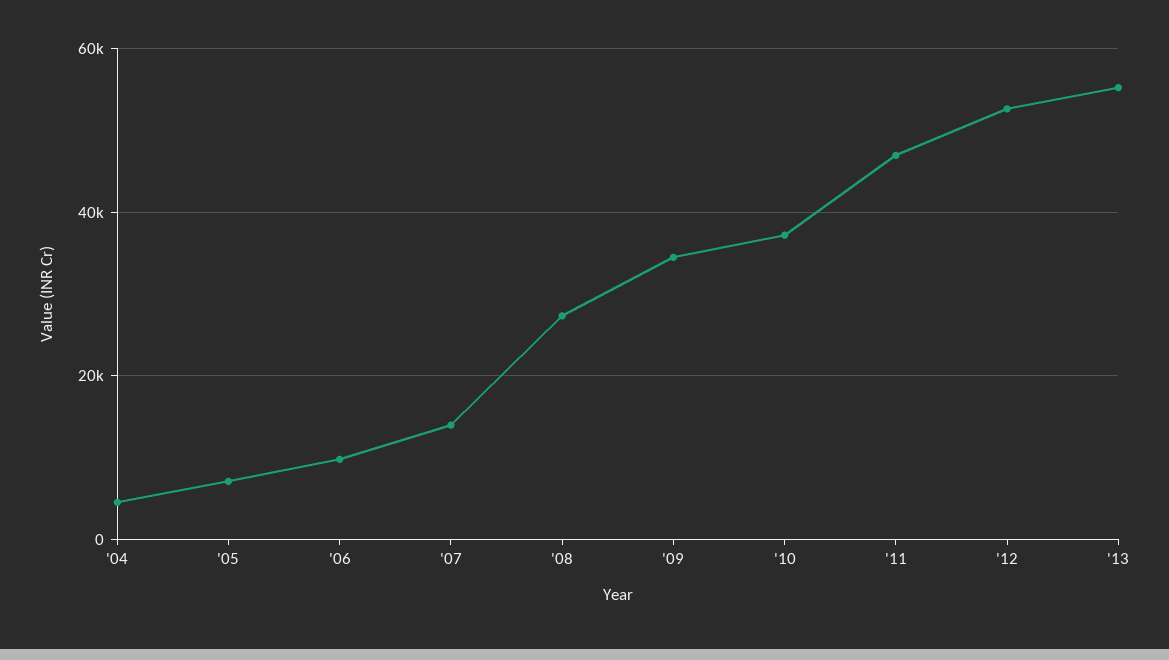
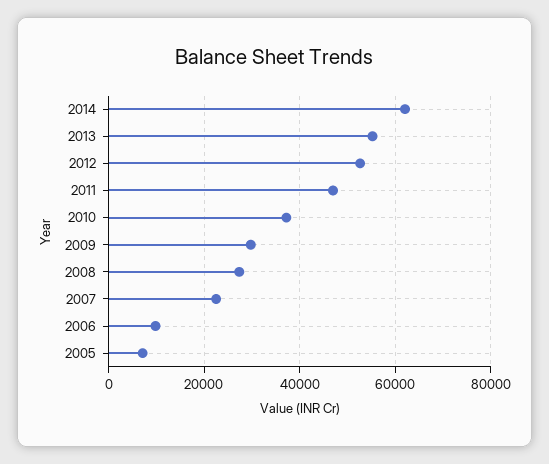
'04: 4000 -> none
'07: 14000 -> 22000
'09: 34000 -> 30000
2014: none -> 62000

